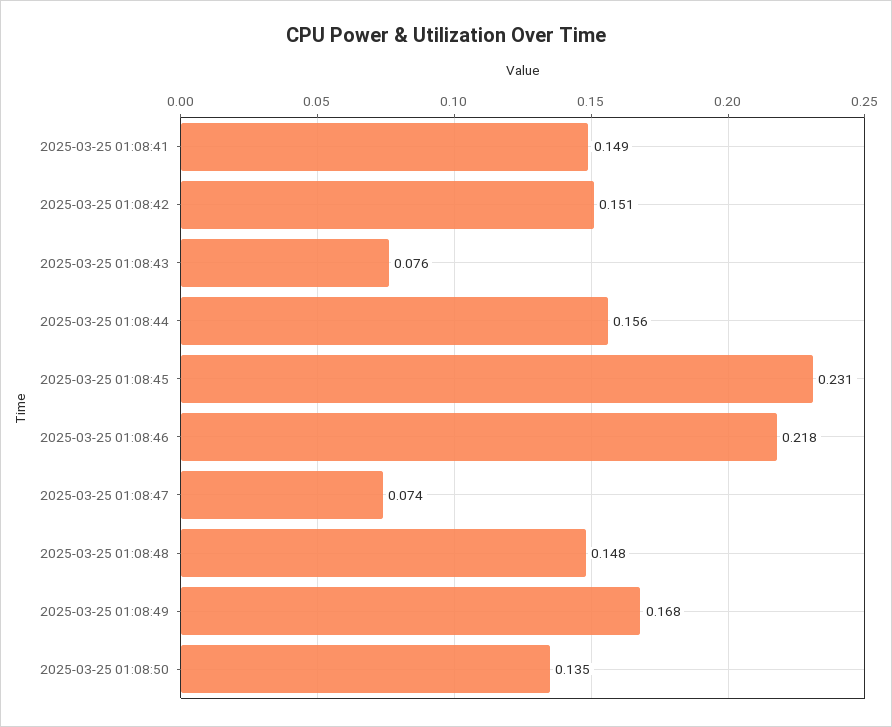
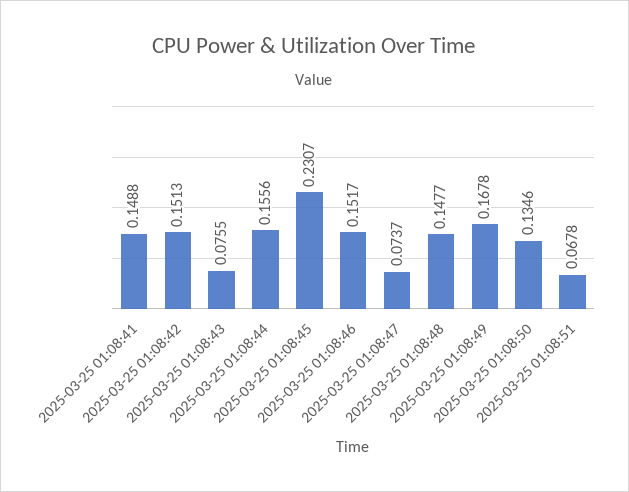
2025-03-25 01:08:46: 0.218 -> 0.1517
2025-03-25 01:08:51: none -> 0.0678

